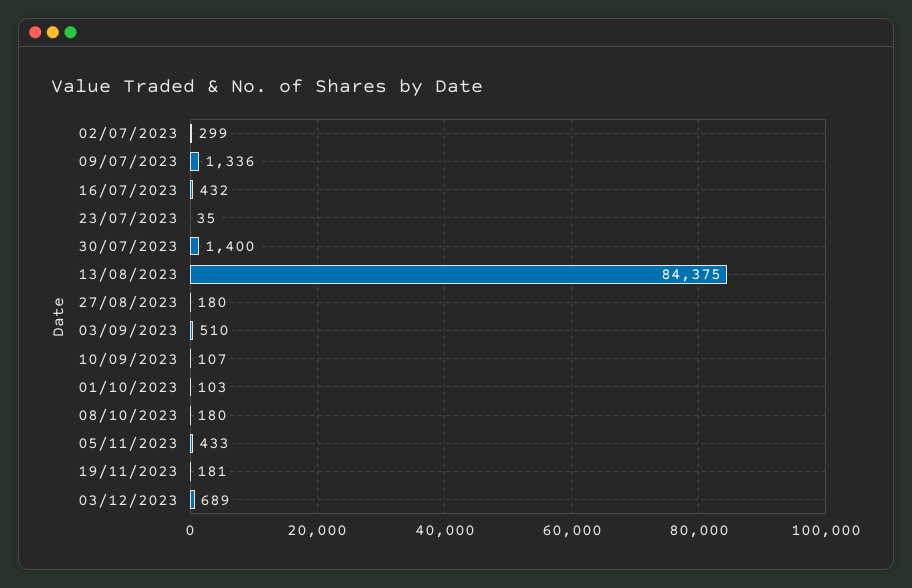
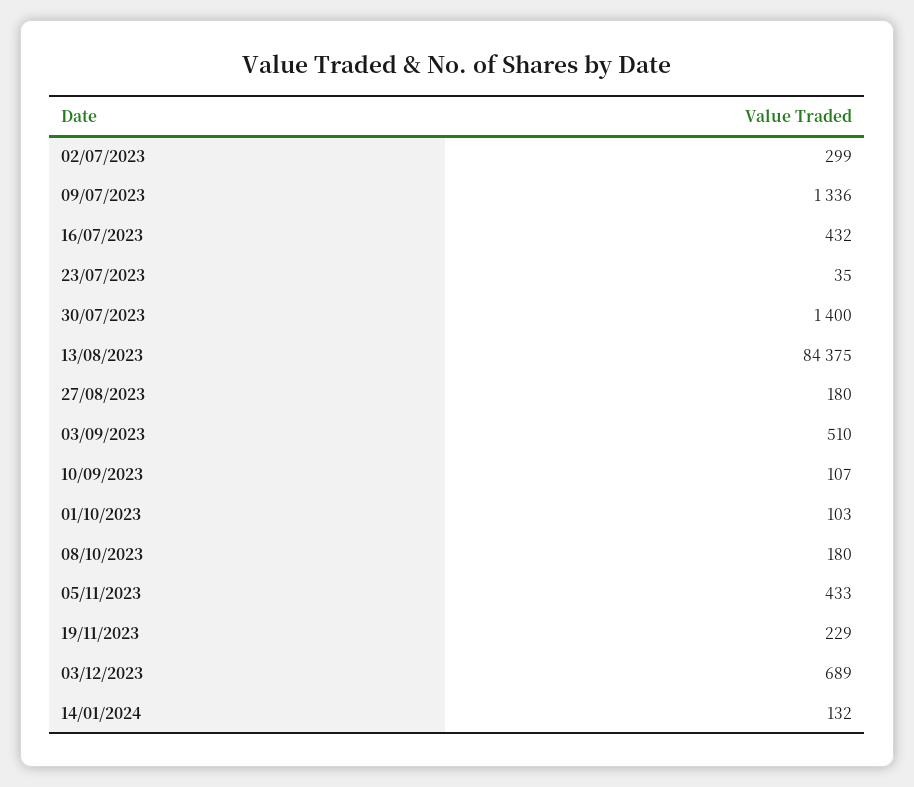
19/11/2023: 181 -> 229
14/01/2024: none -> 132

